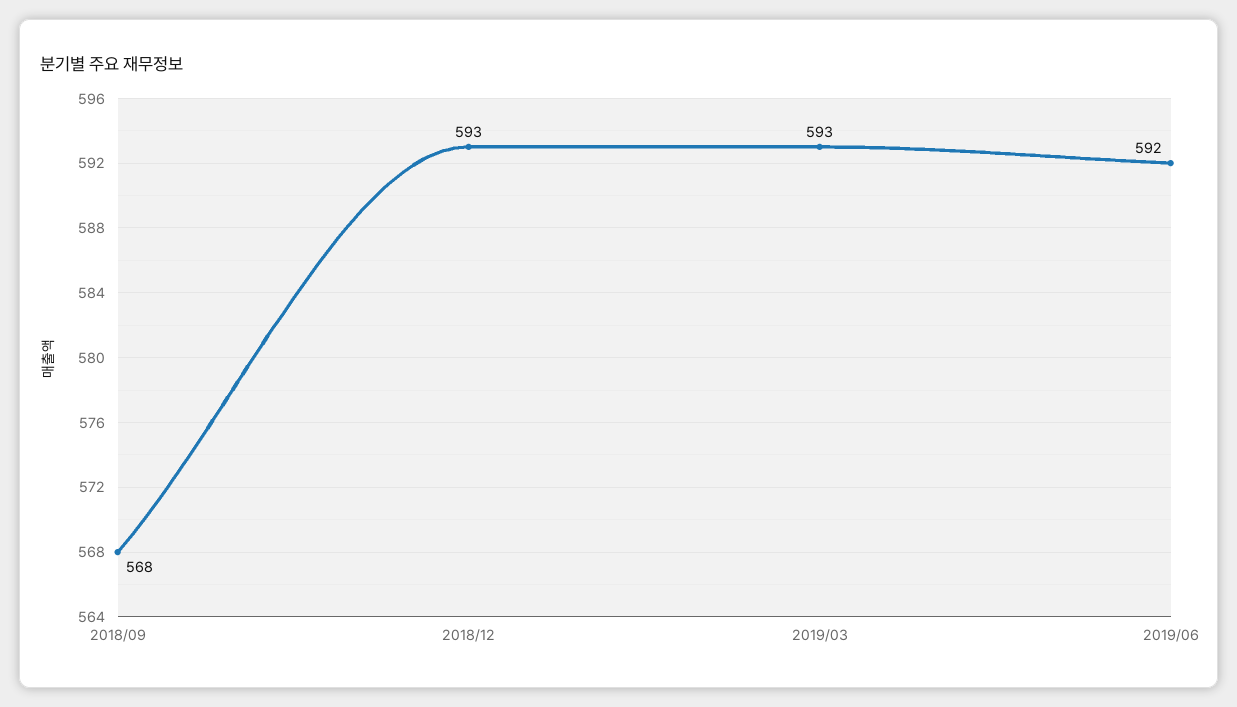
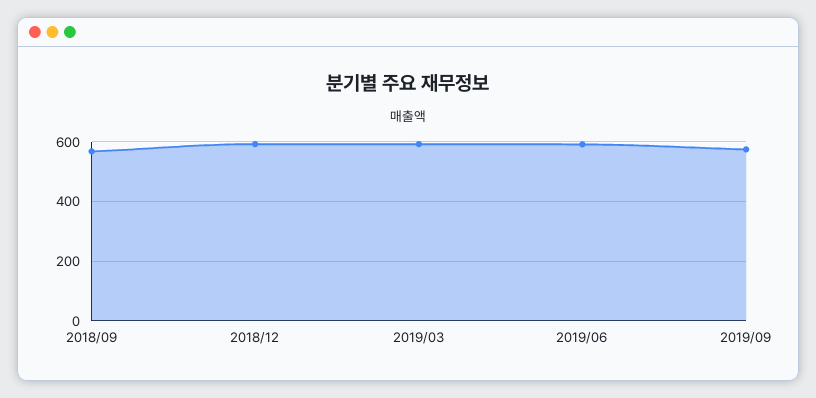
2019/09: none -> 575

